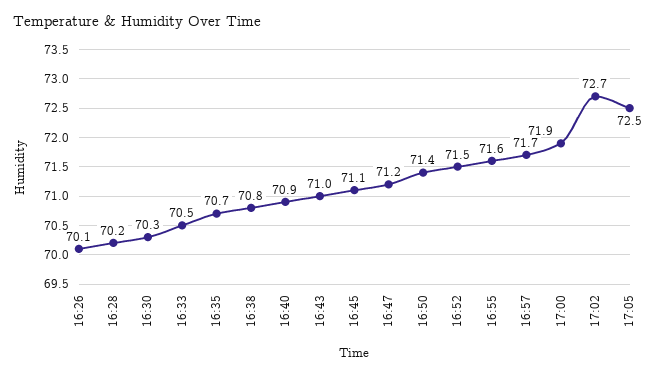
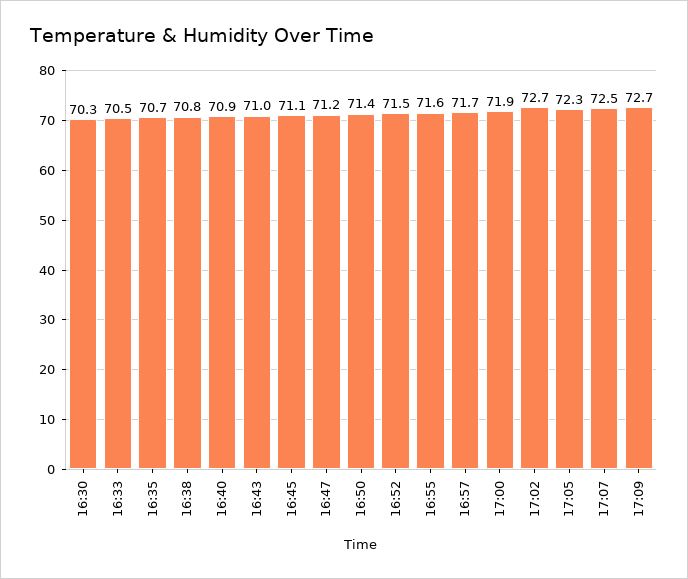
16:26: 70.1 -> none
16:28: 70.2 -> none
17:05: 72.5 -> 72.3
17:07: none -> 72.5
17:09: none -> 72.7

